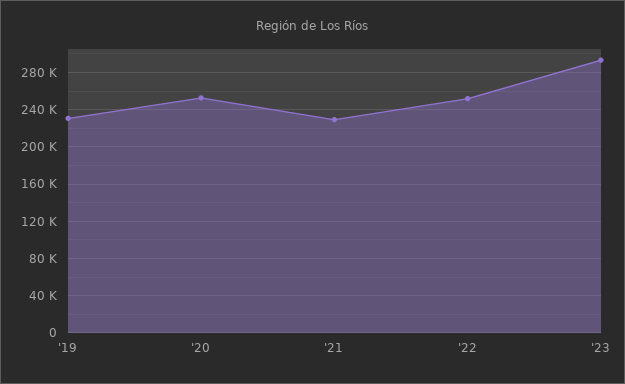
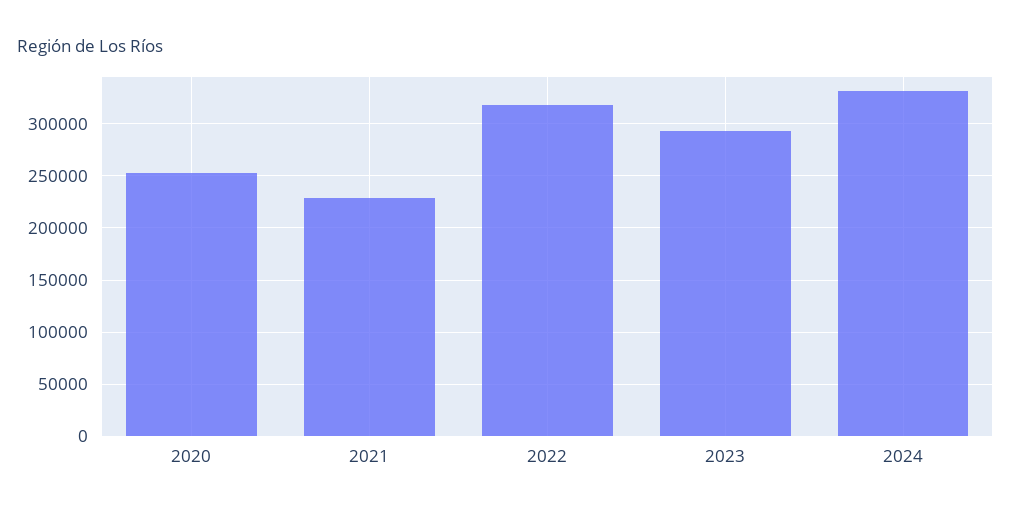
'19: 230000 -> none
'22: 250000 -> 320000
2024: none -> 330000

